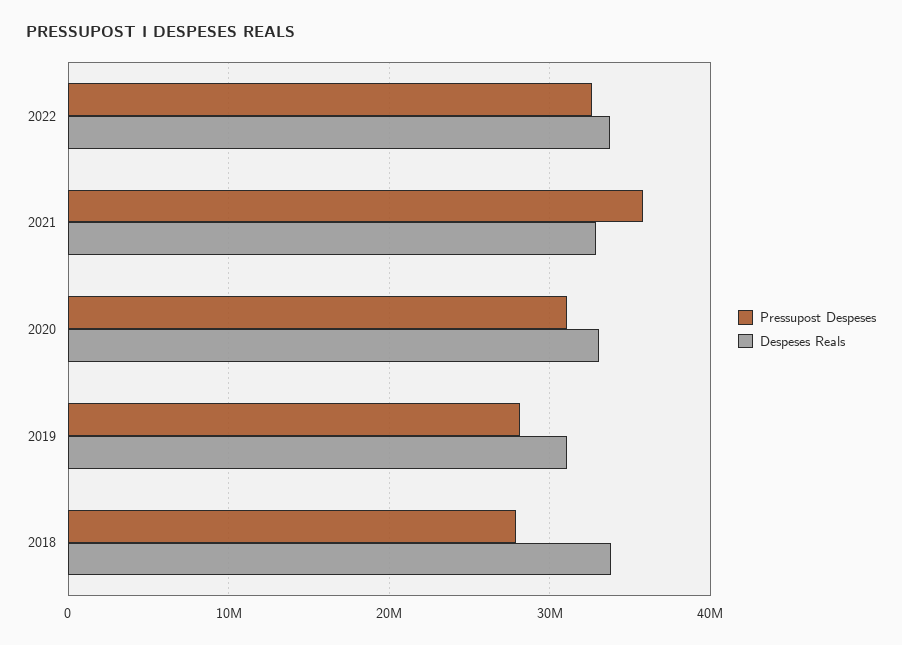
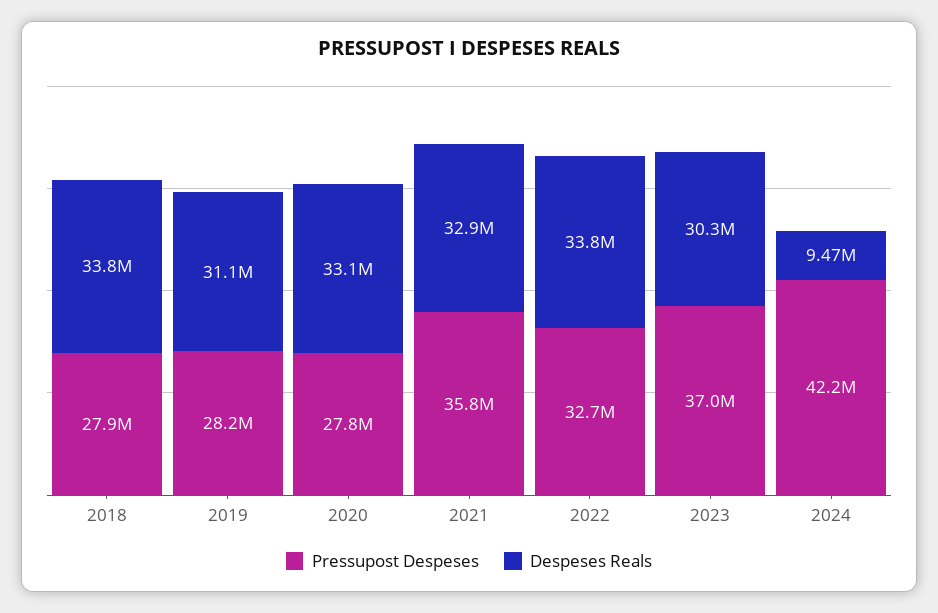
Pressupost Despeses, 2020: 31000000 -> 27800000
Pressupost Despeses, 2023: none -> 37000000
Despeses Reals, 2023: none -> 30300000
Pressupost Despeses, 2024: none -> 42200000
Despeses Reals, 2024: none -> 9470000

